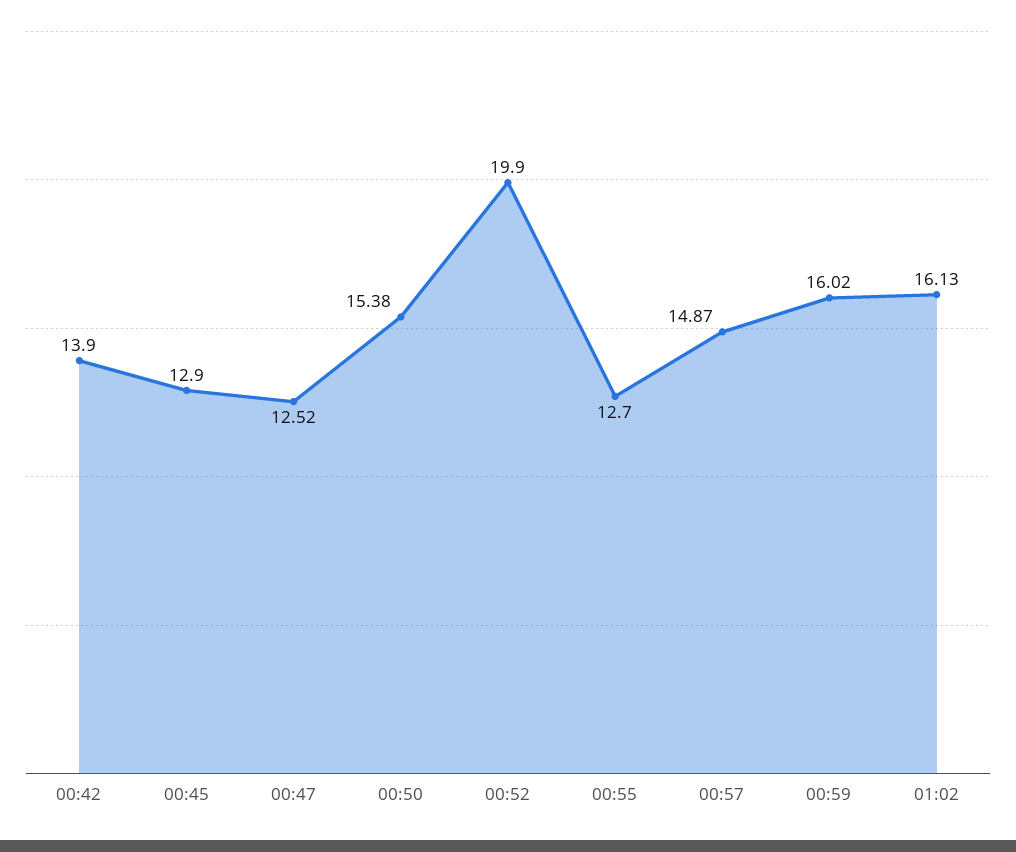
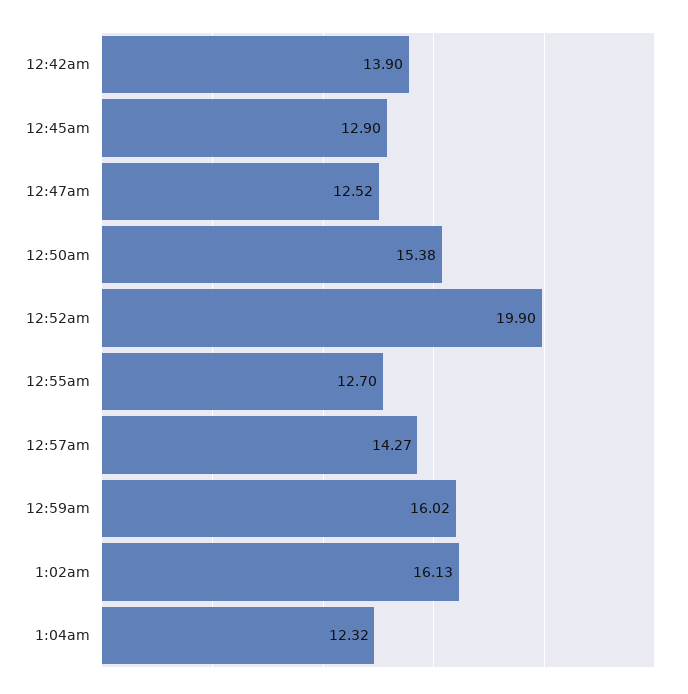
00:57: 14.87 -> 14.27
1:04am: none -> 12.32

